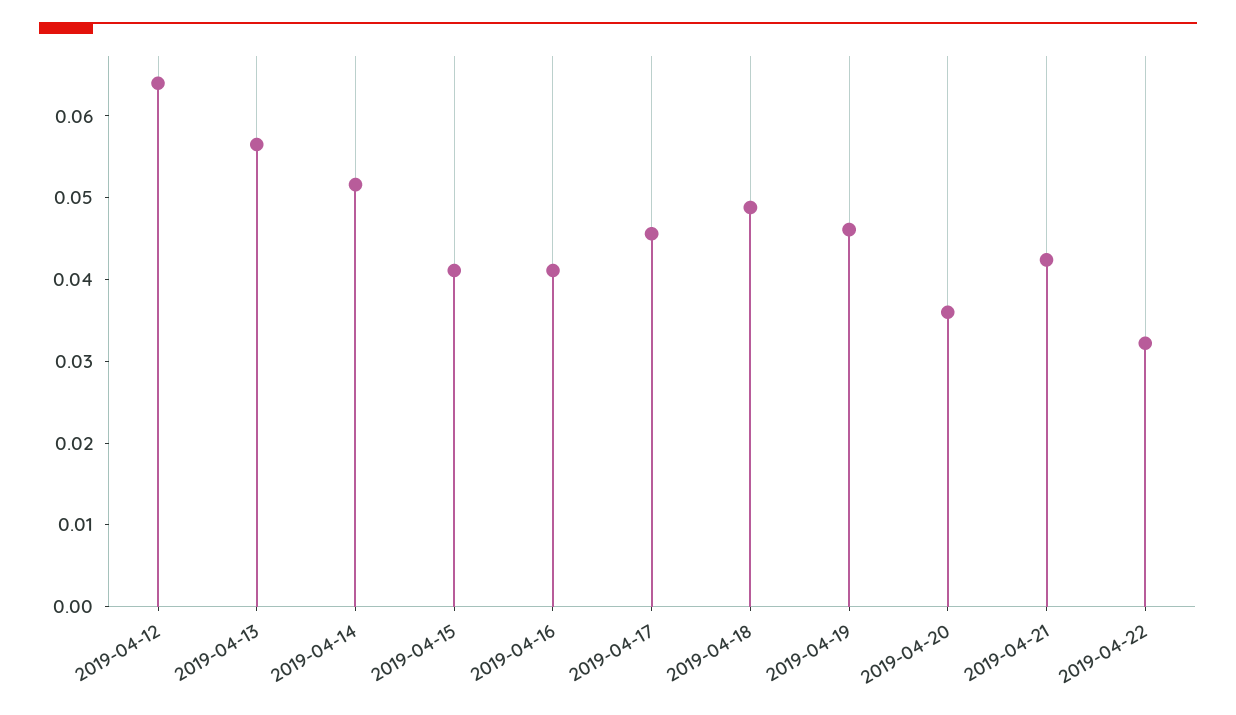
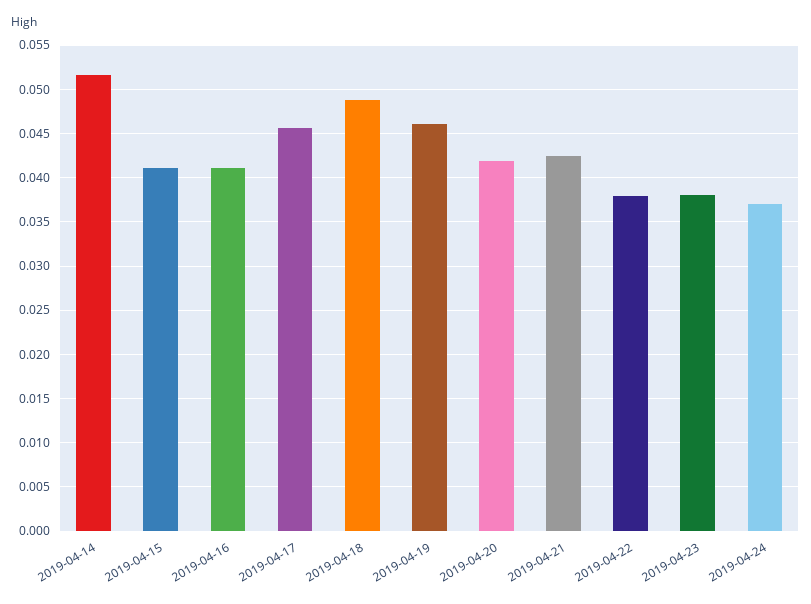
2019-04-12: 0.064 -> none
2019-04-13: 0.056 -> none
2019-04-20: 0.036 -> 0.042
2019-04-22: 0.032 -> 0.038
2019-04-23: none -> 0.038
2019-04-24: none -> 0.037

